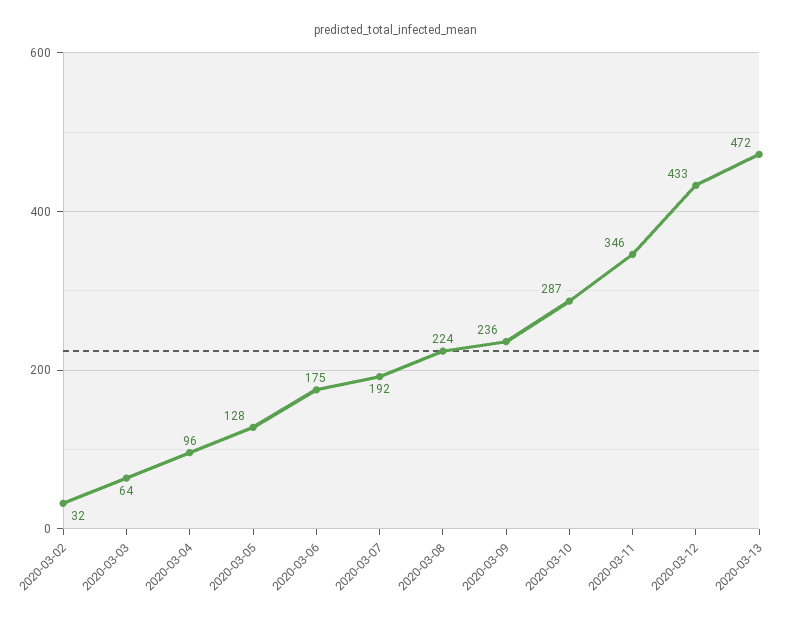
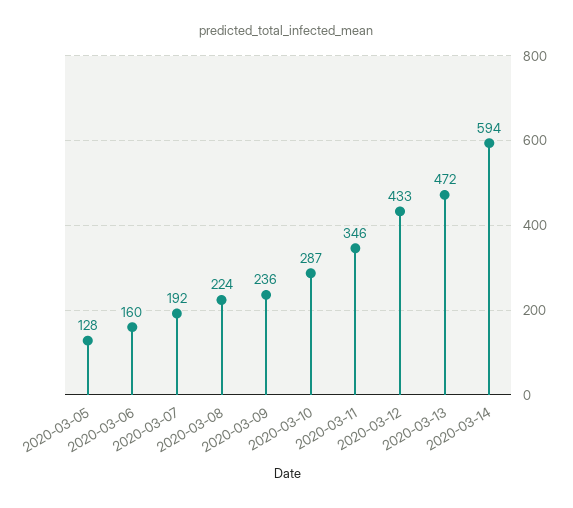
2020-03-02: 32 -> none
2020-03-03: 64 -> none
2020-03-04: 96 -> none
2020-03-06: 175 -> 160
2020-03-14: none -> 594

